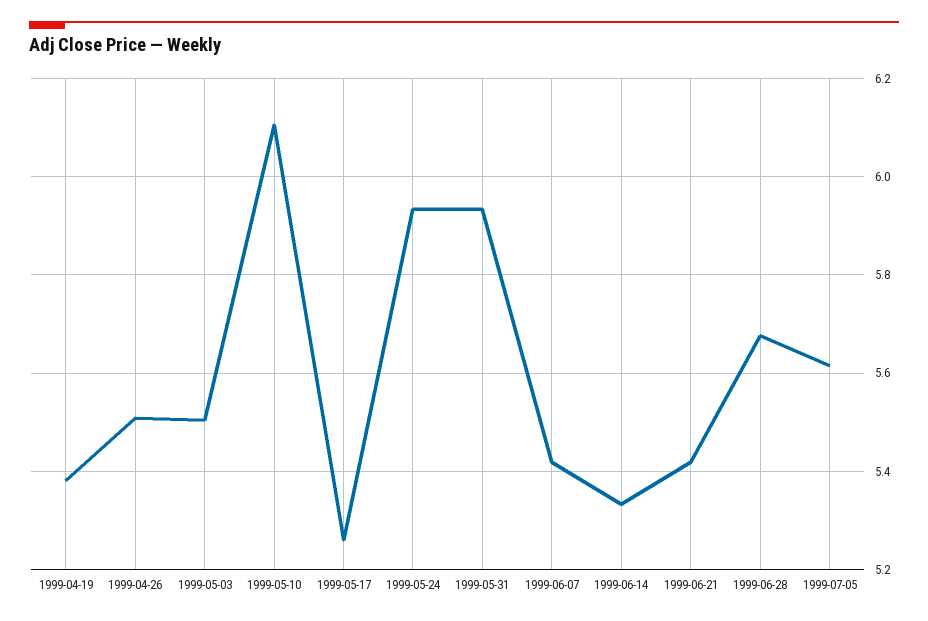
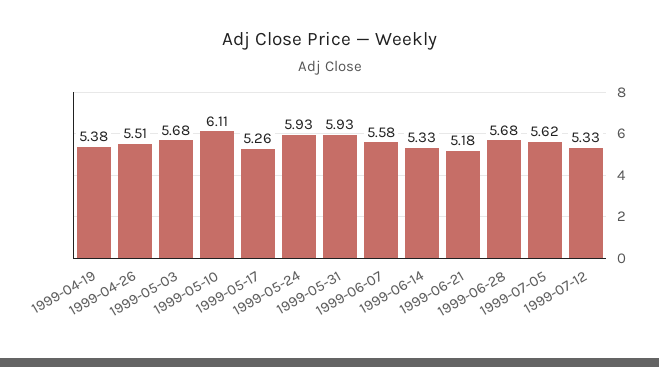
1999-05-03: 5.5 -> 5.68
1999-06-07: 5.42 -> 5.58
1999-06-21: 5.42 -> 5.18
1999-07-12: none -> 5.33

